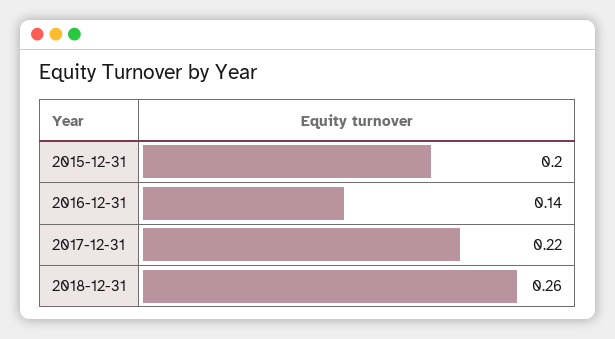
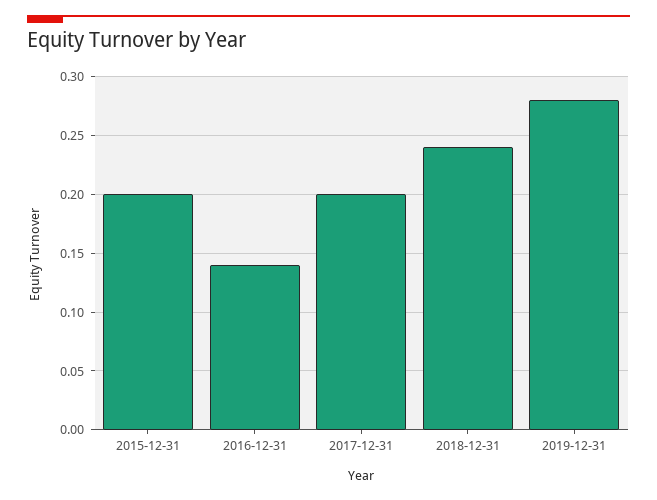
2017-12-31: 0.22 -> 0.2
2018-12-31: 0.26 -> 0.24
2019-12-31: none -> 0.28

